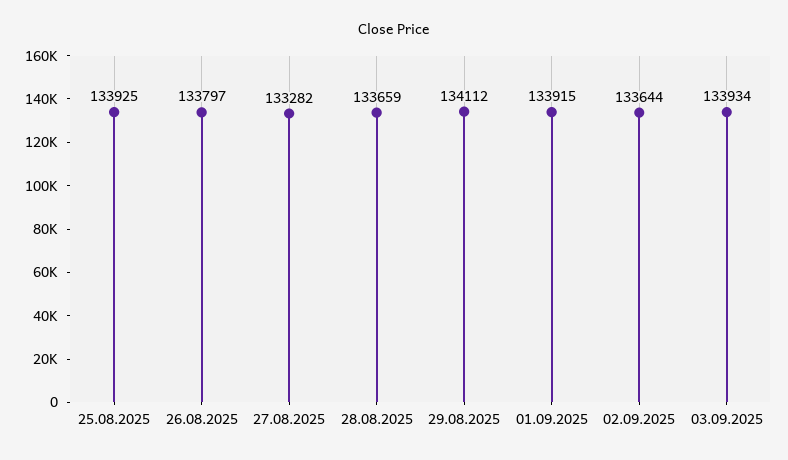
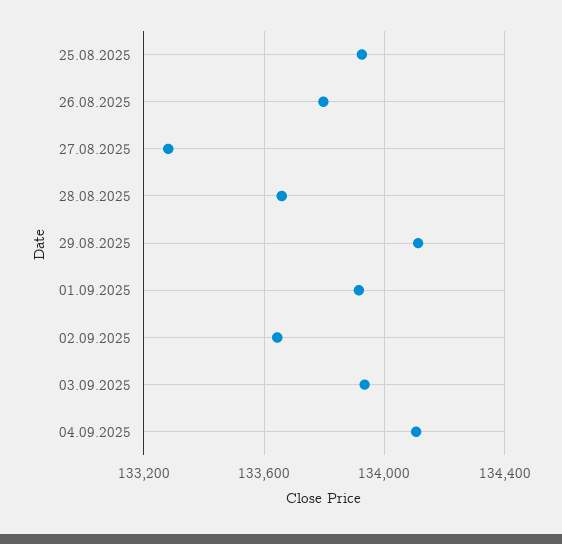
04.09.2025: none -> 134100

